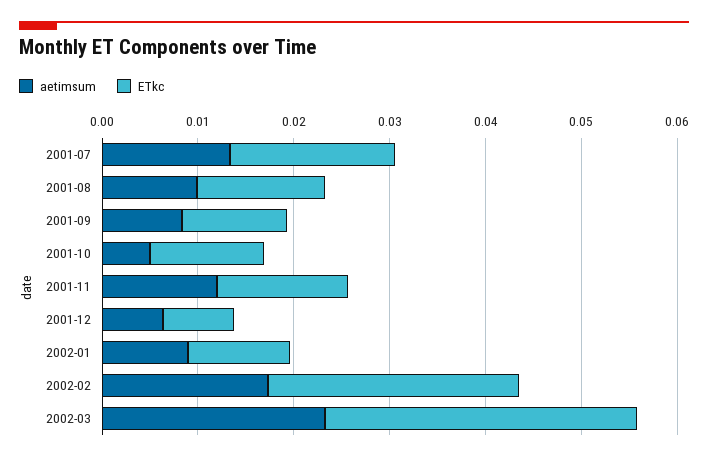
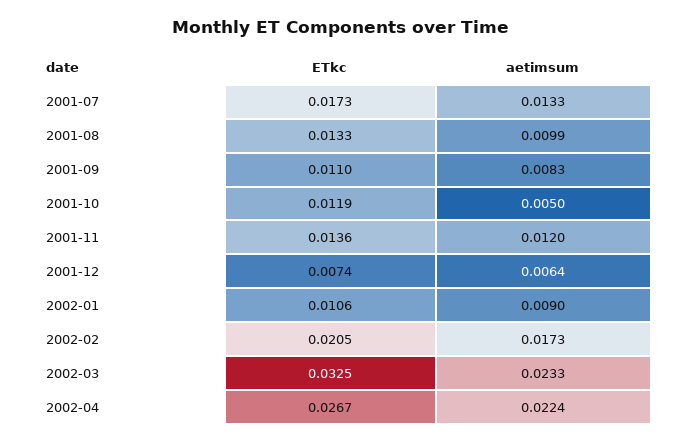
ETkc, 2002-02: 0.026 -> 0.0205
ETkc, 2002-04: none -> 0.0267
aetimsum, 2002-04: none -> 0.0224

